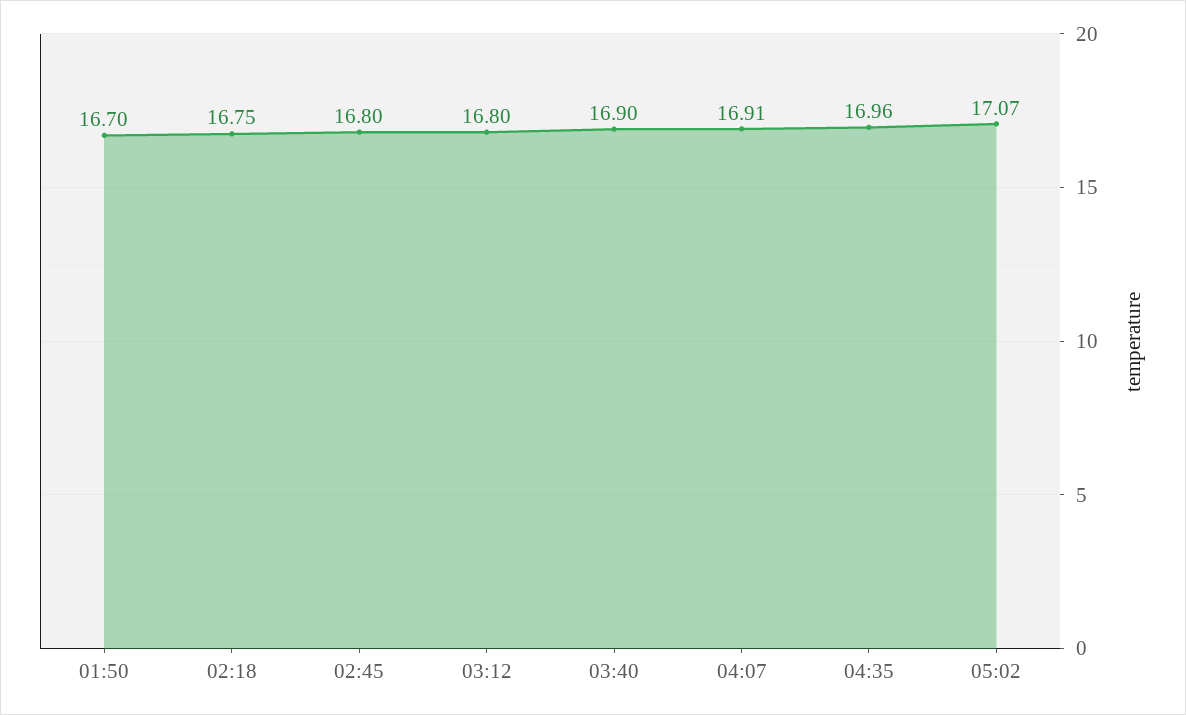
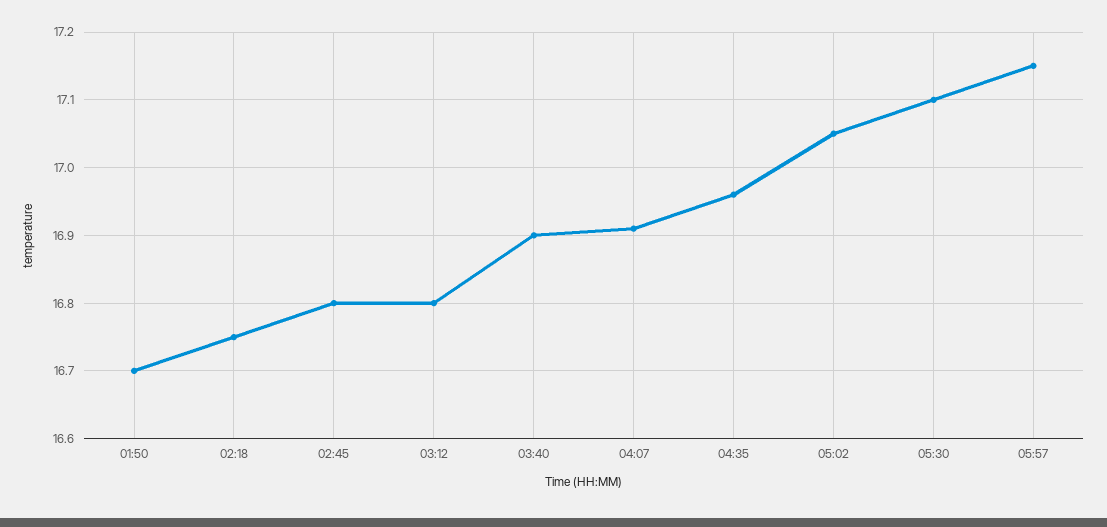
05:02: 17.07 -> 17.05
05:30: none -> 17.1
05:57: none -> 17.15

